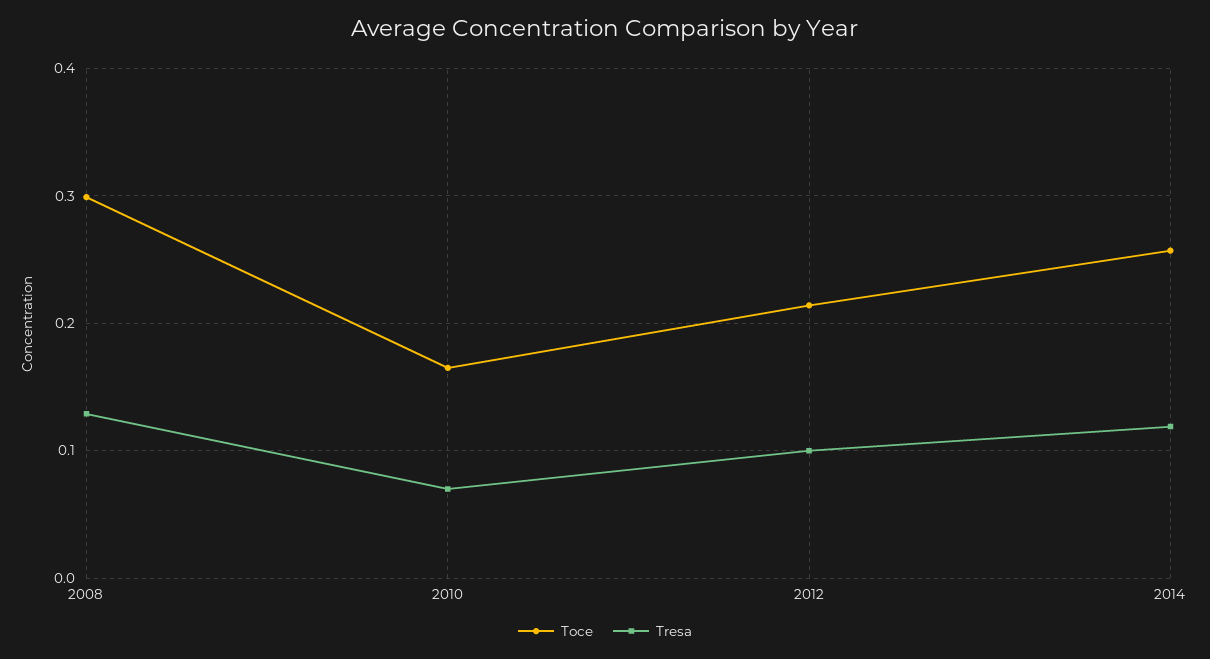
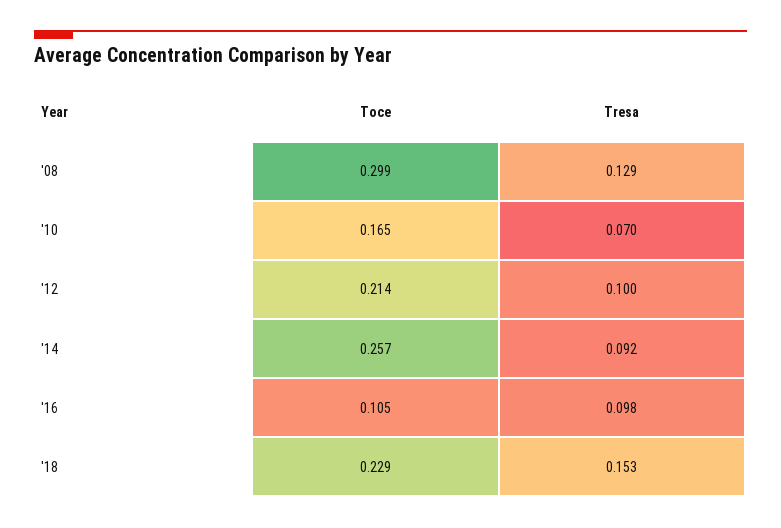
Tresa, 2014: 0.12 -> 0.092
Toce, '16: none -> 0.105
Tresa, '16: none -> 0.098
Toce, '18: none -> 0.229
Tresa, '18: none -> 0.153

